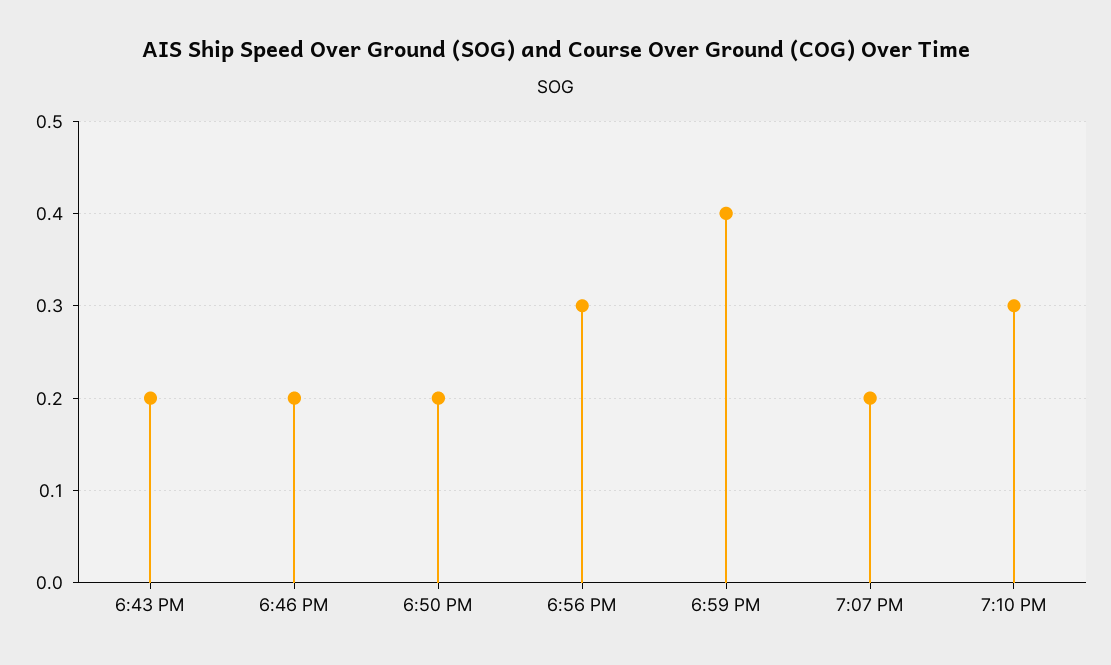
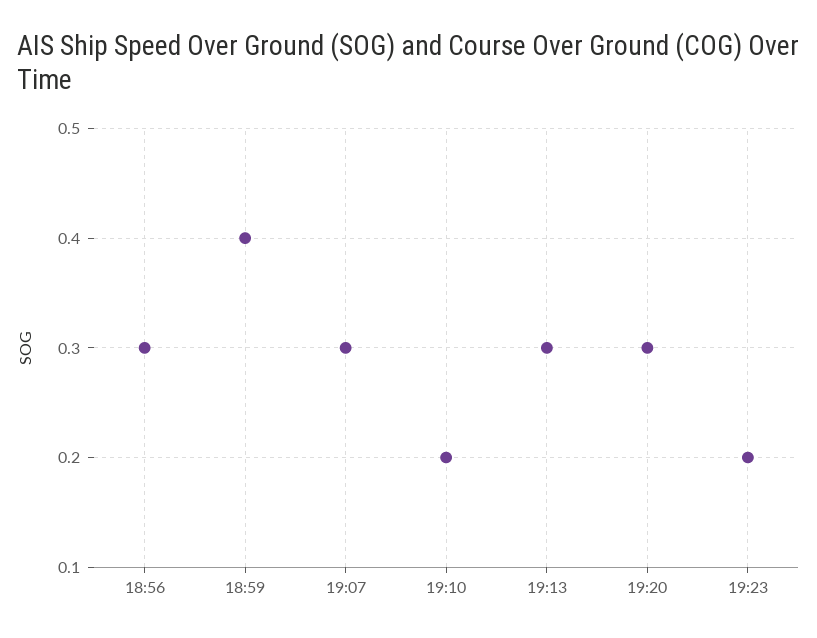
6:43 PM: 0.2 -> none
6:46 PM: 0.2 -> none
6:50 PM: 0.2 -> none
7:07 PM: 0.2 -> 0.3
7:10 PM: 0.3 -> 0.2
19:13: none -> 0.3
19:20: none -> 0.3
19:23: none -> 0.2

